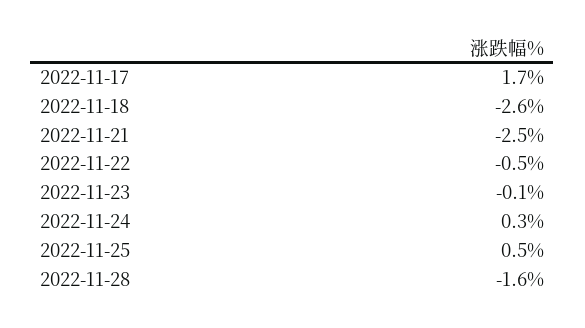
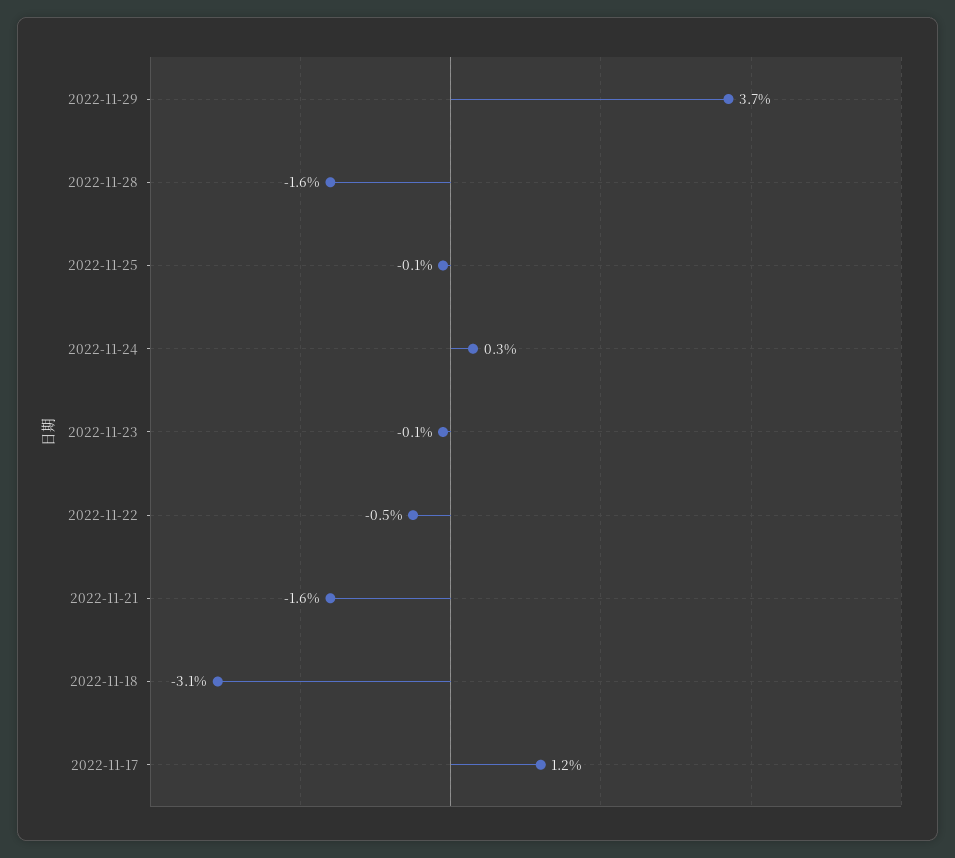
2022-11-17: 1.7 -> 1.2
2022-11-18: -2.6 -> -3.1
2022-11-21: -2.5 -> -1.6
2022-11-25: 0.5 -> -0.1
2022-11-29: none -> 3.7

